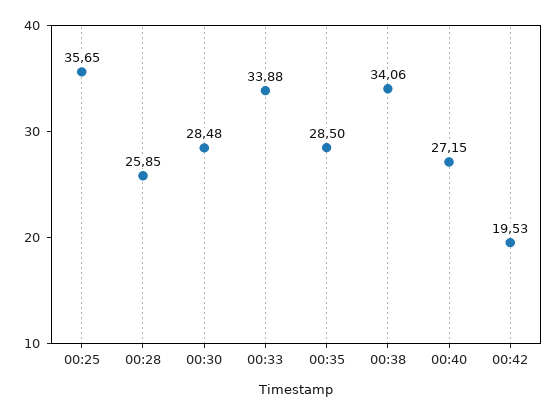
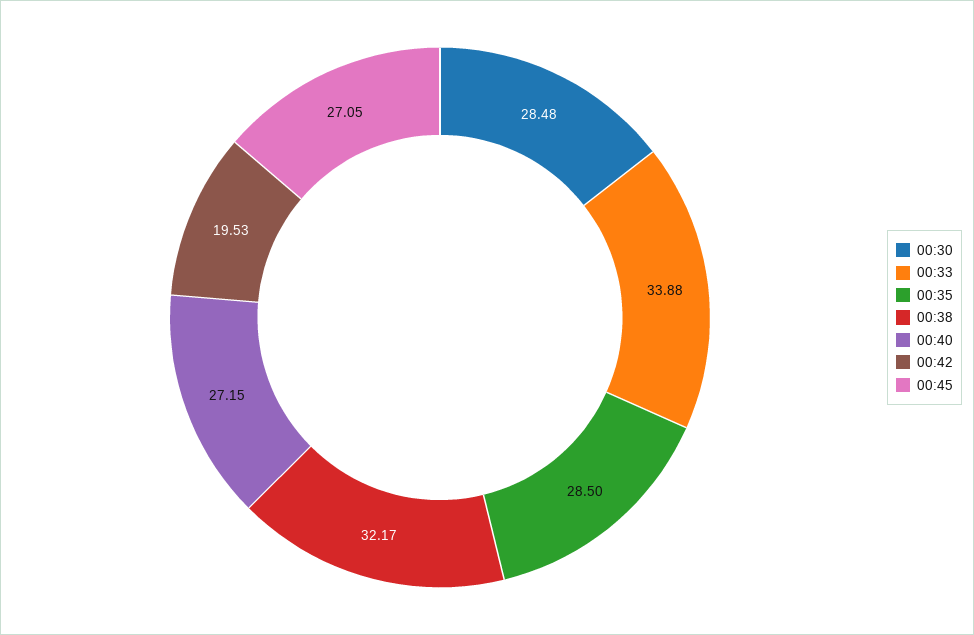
00:25: 35.65 -> none
00:28: 25.85 -> none
00:38: 34.06 -> 32.17
00:45: none -> 27.05

